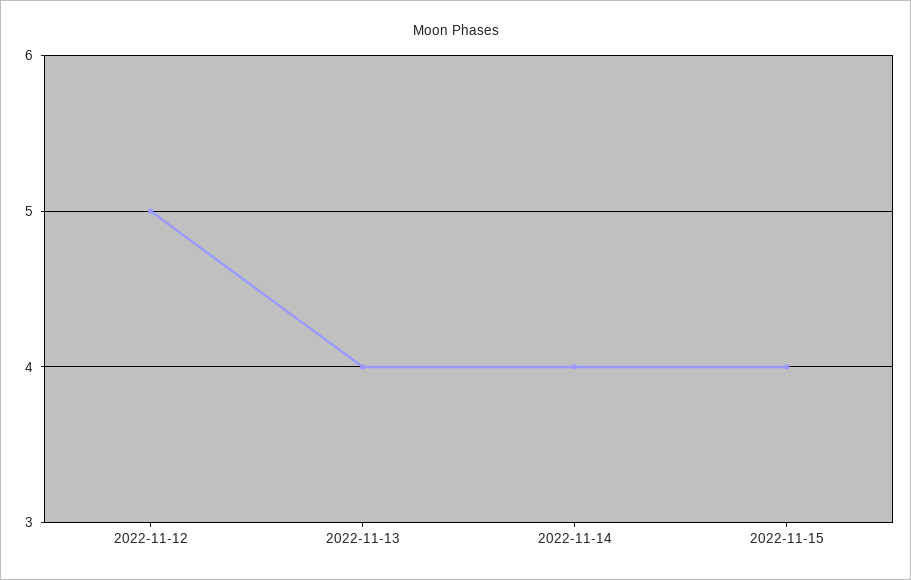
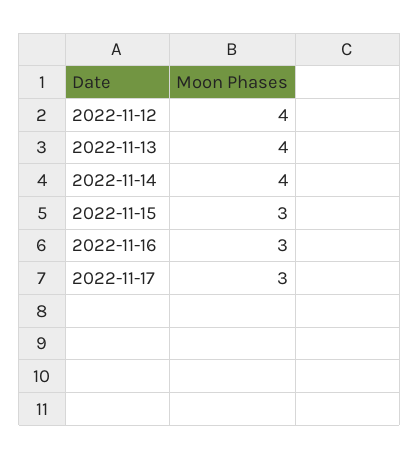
2022-11-12: 5 -> 4
2022-11-15: 4 -> 3
2022-11-16: none -> 3
2022-11-17: none -> 3

